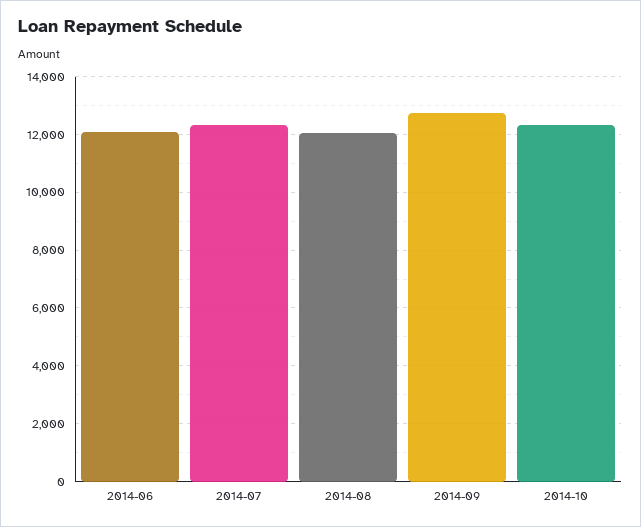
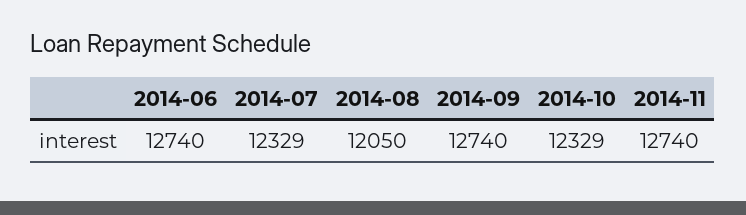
2014-06: 12000 -> 12740
2014-11: none -> 12740

